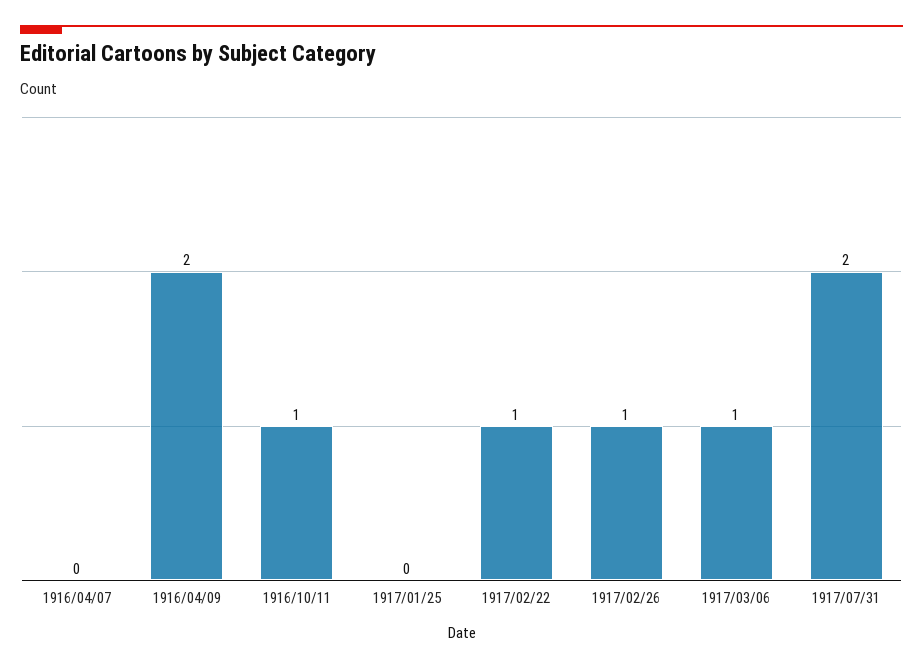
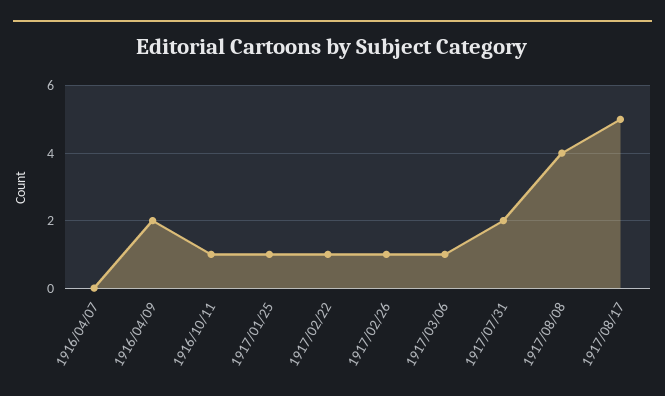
1917/01/25: 0 -> 1
1917/08/08: none -> 4
1917/08/17: none -> 5

